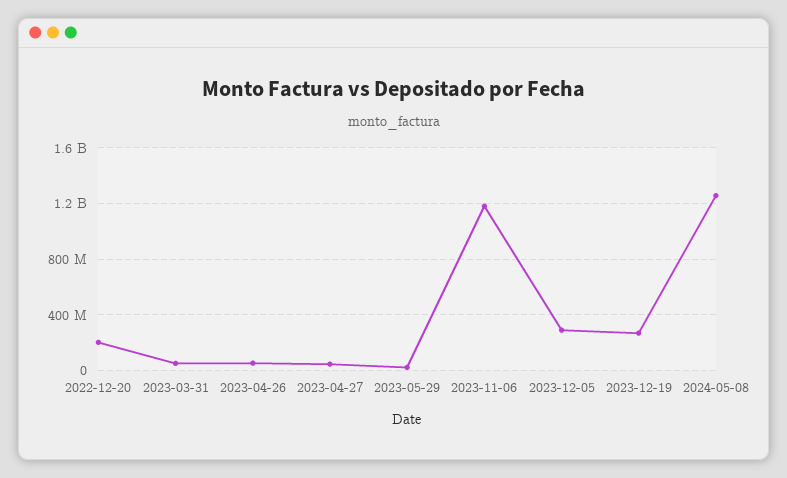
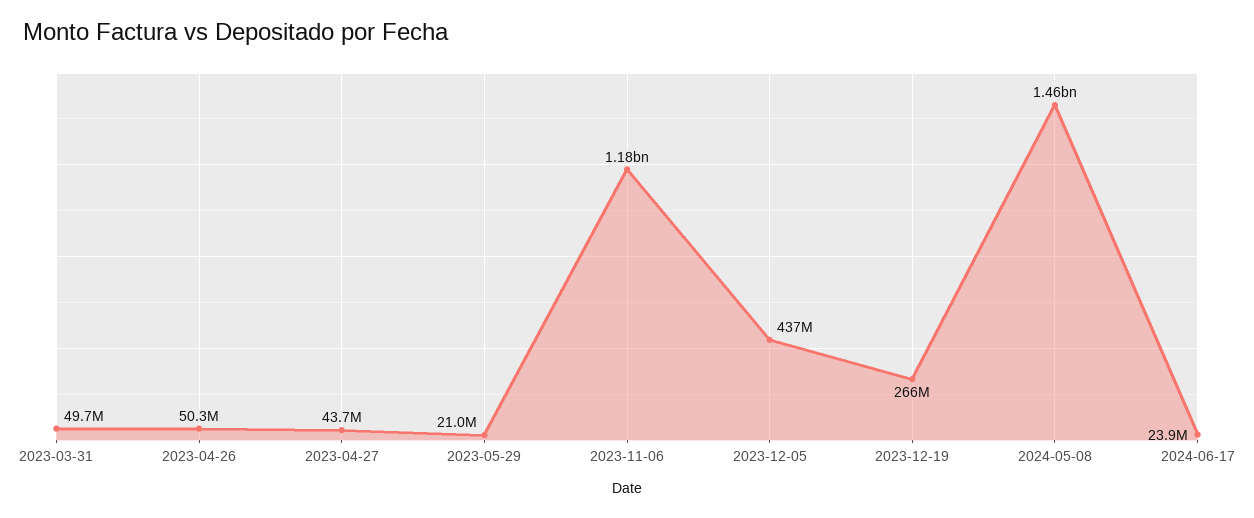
2022-12-20: 200000000 -> none
2023-12-05: 300000000 -> 437000000
2024-05-08: 1250000000 -> 1460000000
2024-06-17: none -> 23900000

